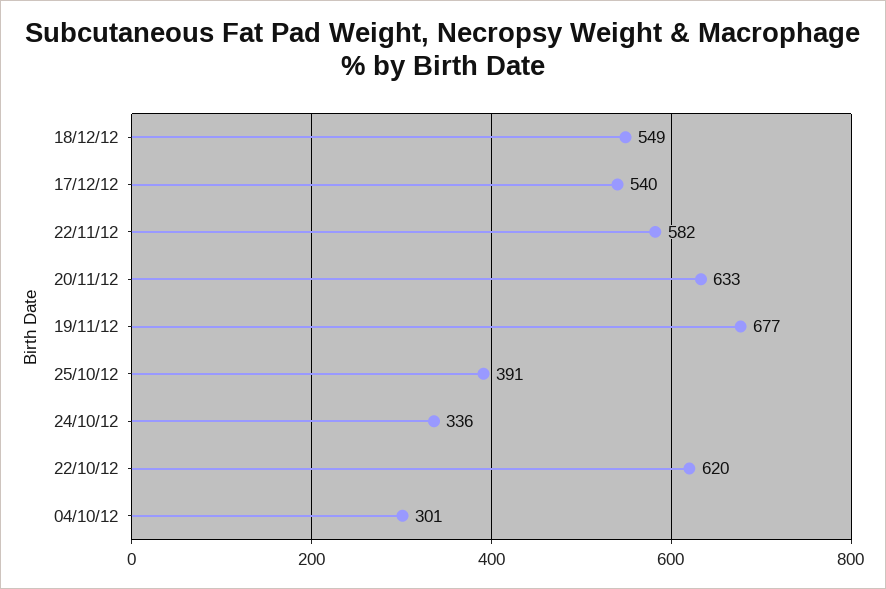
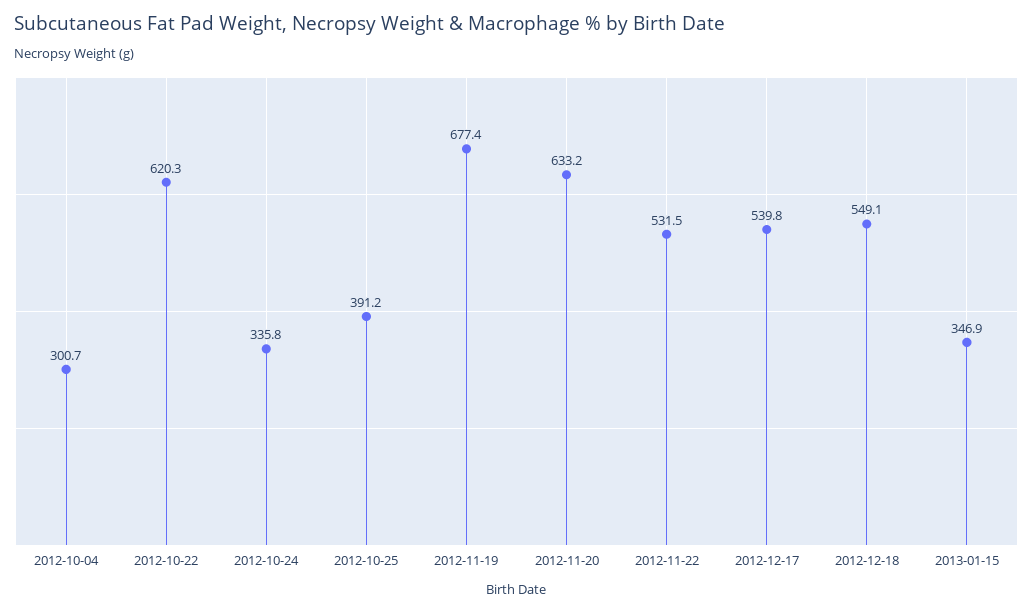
22/11/12: 582 -> 531.5
2013-01-15: none -> 346.9

